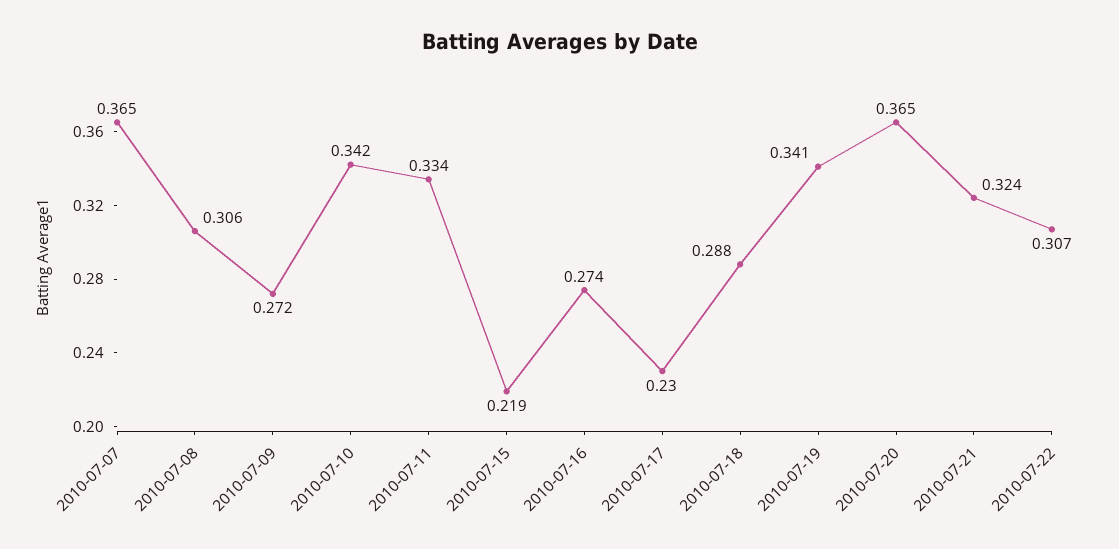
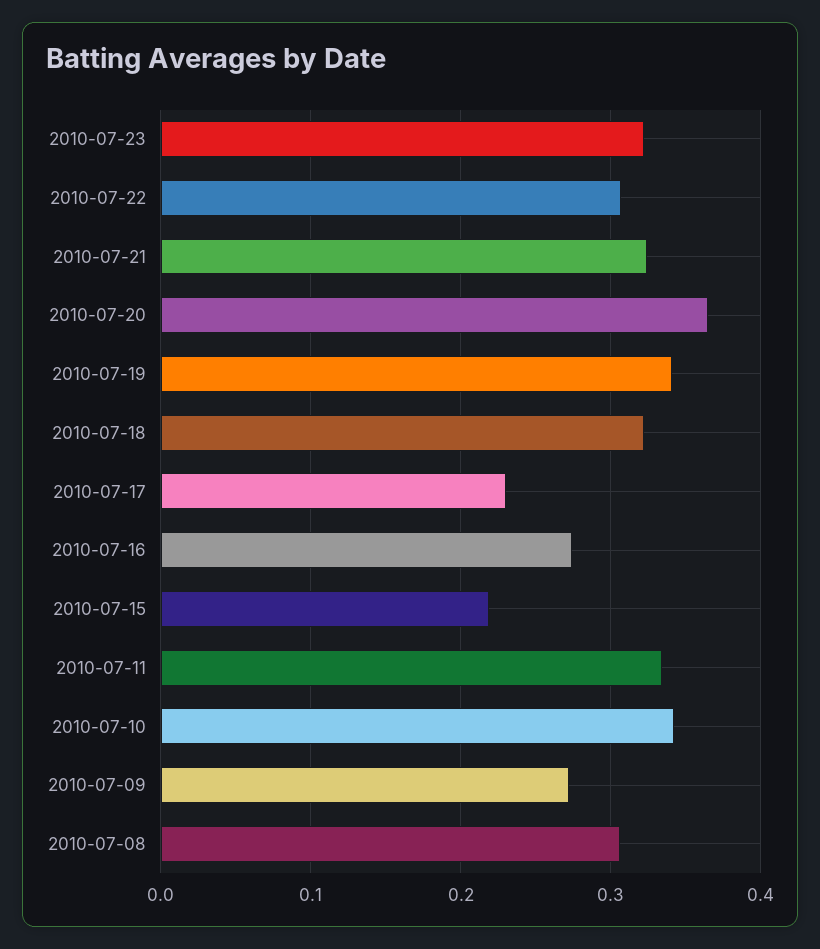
2010-07-07: 0.365 -> none
2010-07-18: 0.288 -> 0.32
2010-07-23: none -> 0.32

